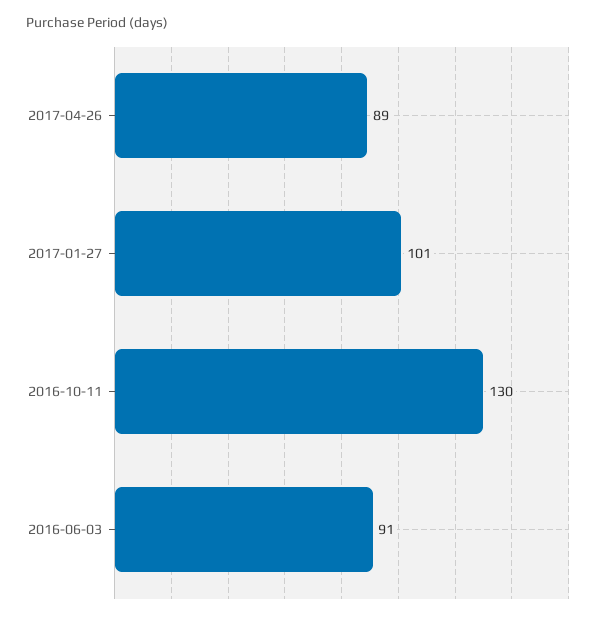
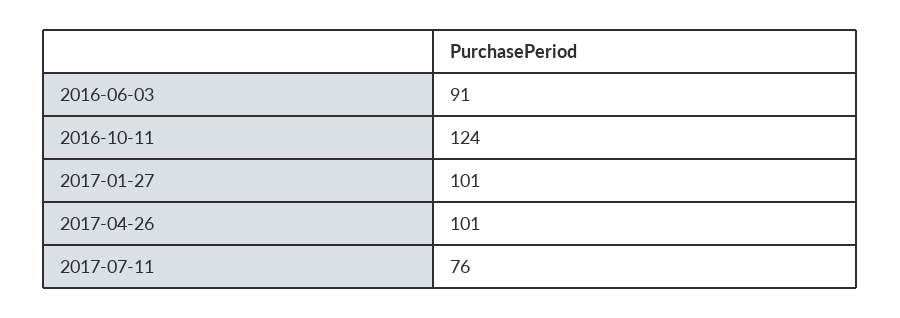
2017-04-26: 89 -> 101
2016-10-11: 130 -> 124
2017-07-11: none -> 76

